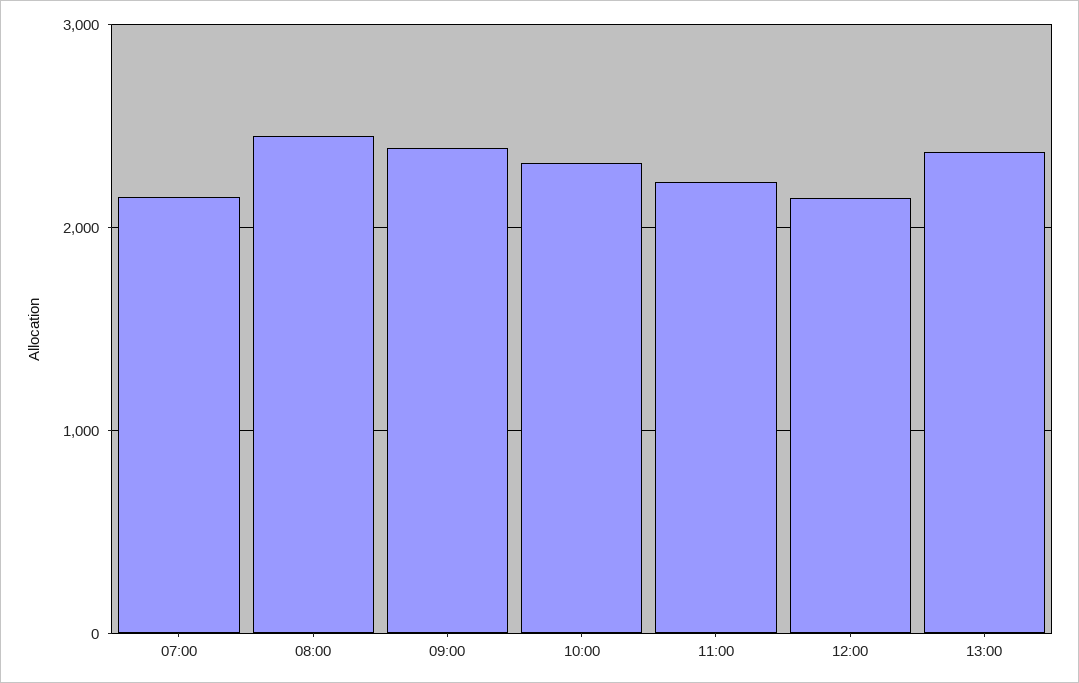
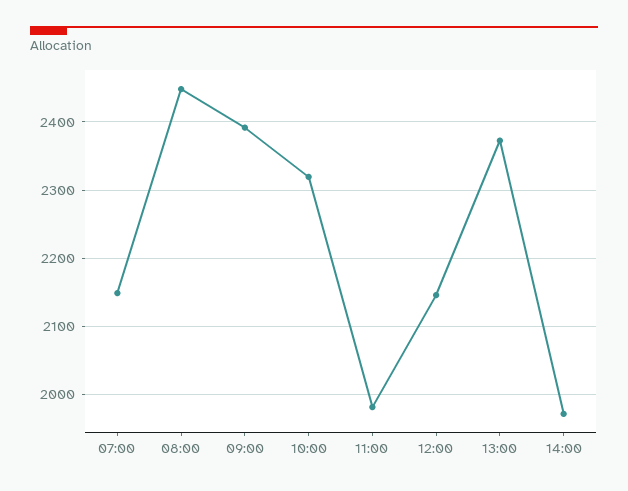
11:00: 2200 -> 1980
14:00: none -> 1970

